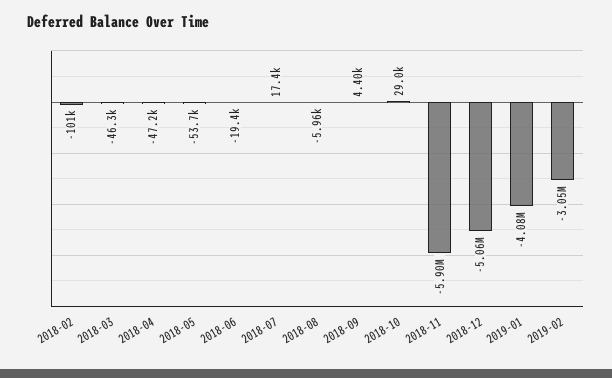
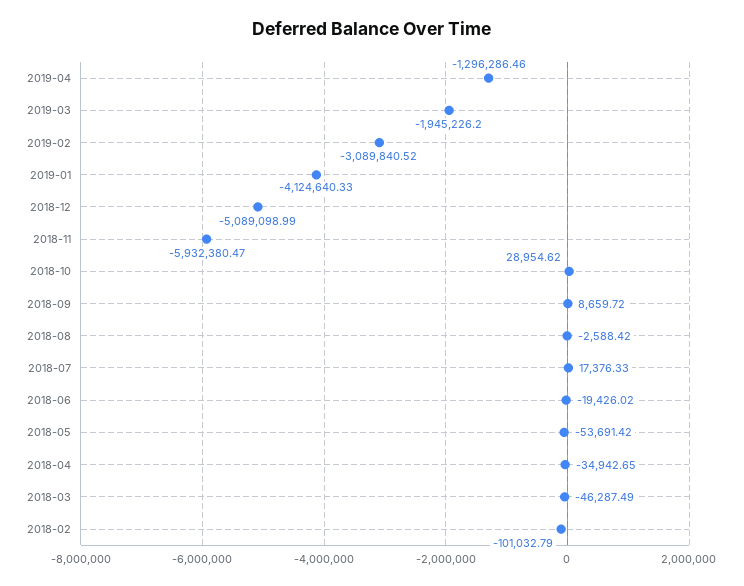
2018-04: -47200 -> -34942.65
2018-08: -5960 -> -2588.42
2018-09: 4400 -> 8659.72
2018-11: -5900000 -> -5932380.47
2018-12: -5060000 -> -5089098.99
2019-01: -4080000 -> -4124640.33
2019-02: -3050000 -> -3089840.52
2019-04: none -> -1296286.46
2019-03: none -> -1945226.2

